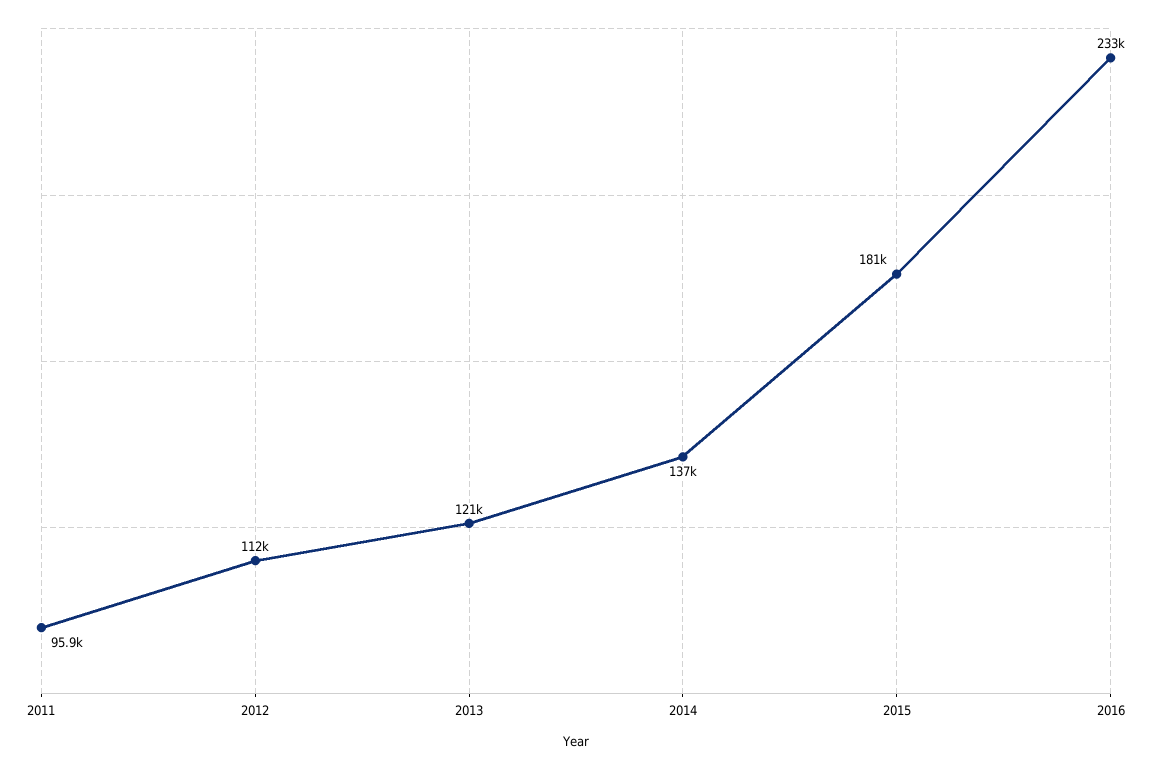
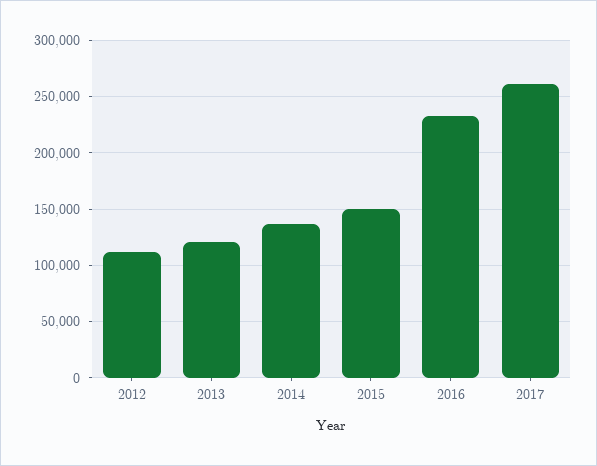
2011: 95900 -> none
2015: 181000 -> 150000
2017: none -> 260000

